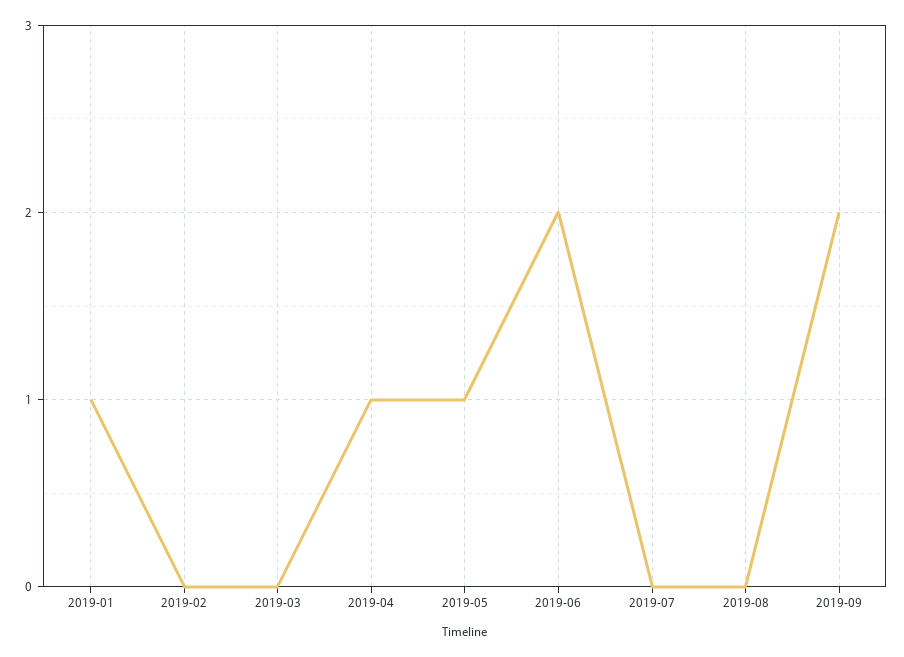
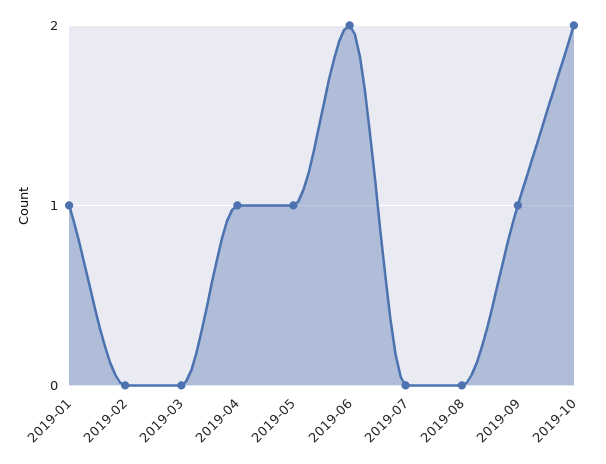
2019-09: 2 -> 1
2019-10: none -> 2

